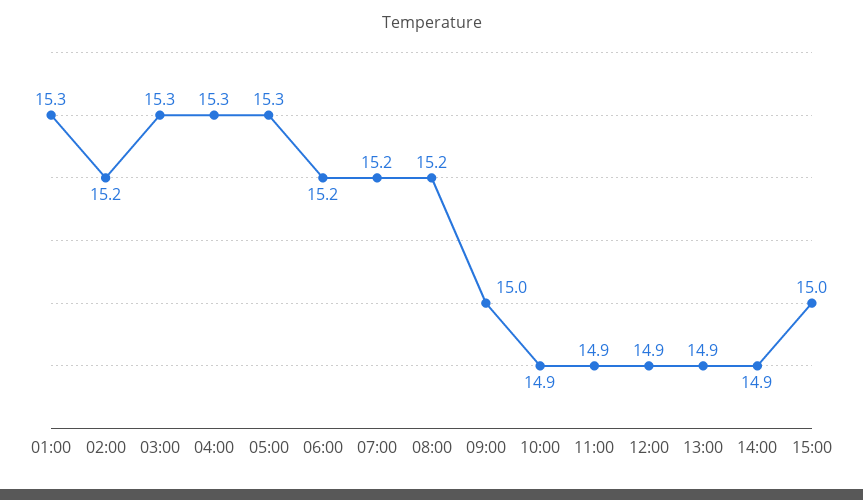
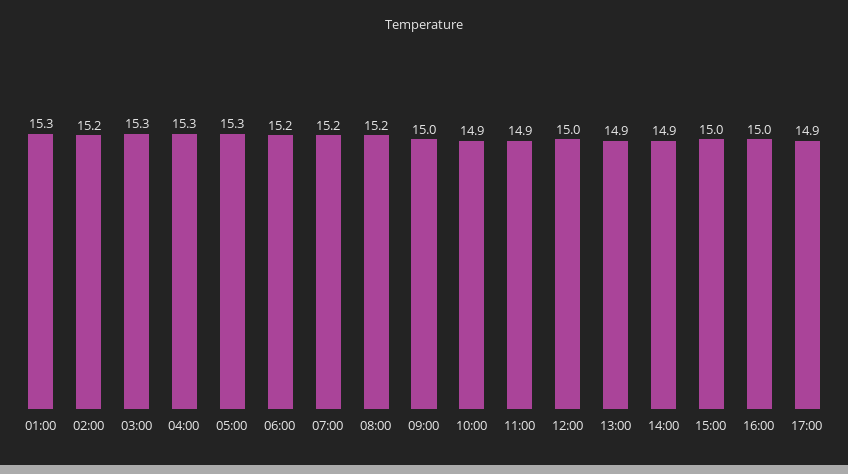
12:00: 14.9 -> 15
16:00: none -> 15
17:00: none -> 14.9

